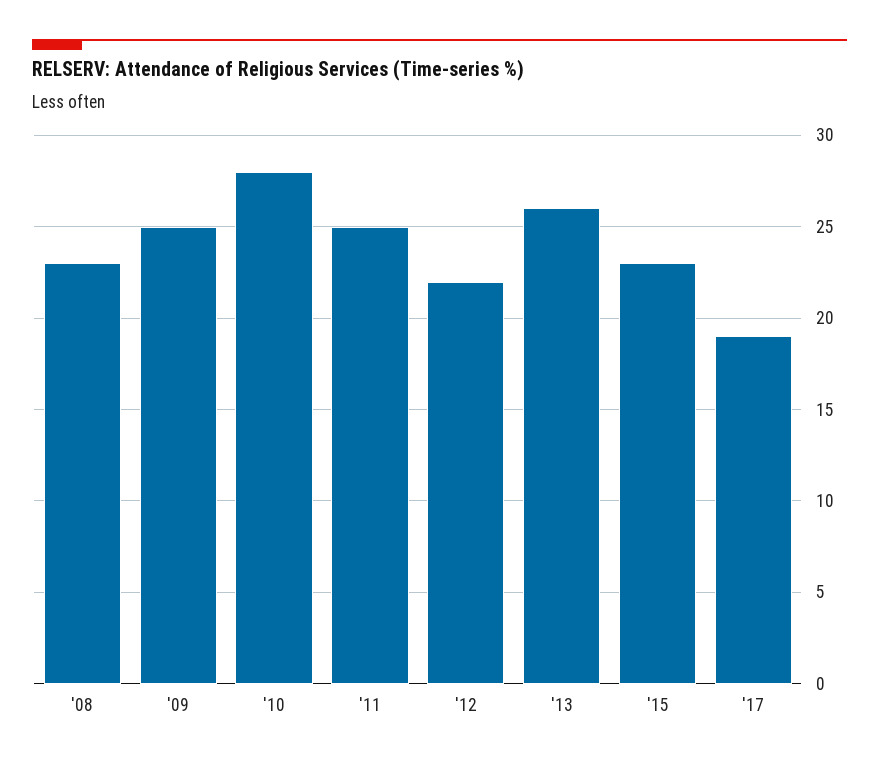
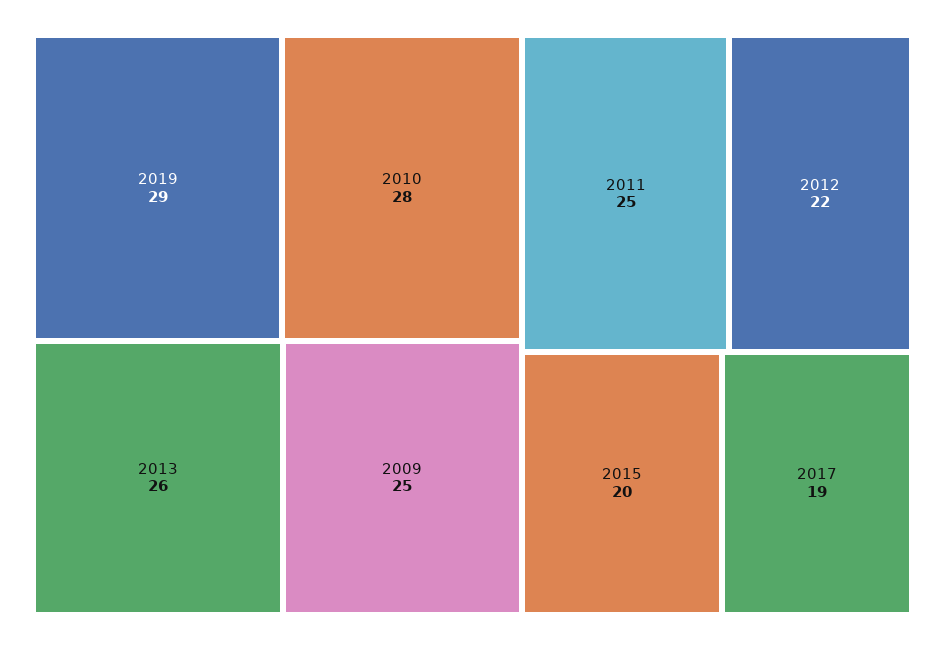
'08: 23 -> none
'15: 23 -> 20
2019: none -> 29

